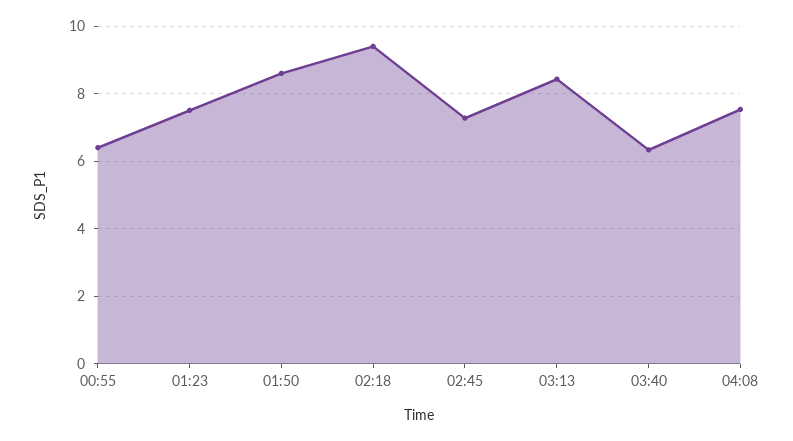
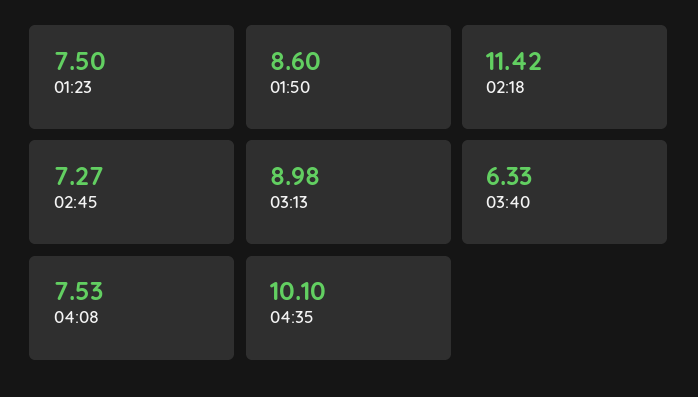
00:55: 6.4 -> none
02:18: 9.4 -> 11.42
03:13: 8.4 -> 8.98
04:35: none -> 10.1

